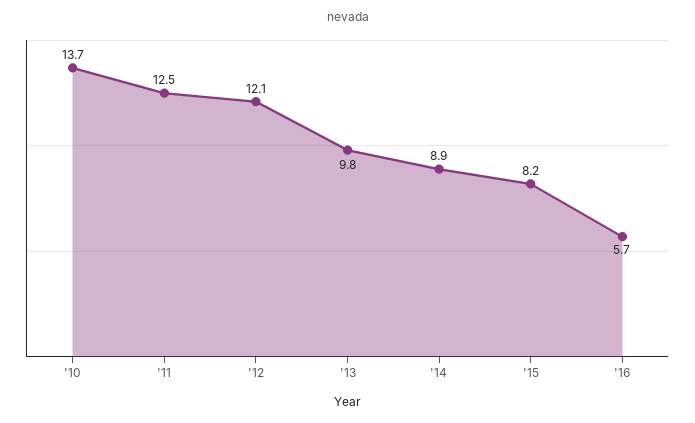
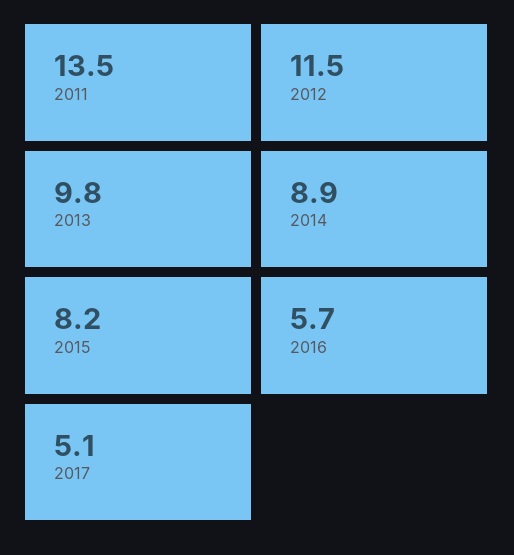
'10: 13.7 -> none
'11: 12.5 -> 13.5
'12: 12.1 -> 11.5
2017: none -> 5.1

